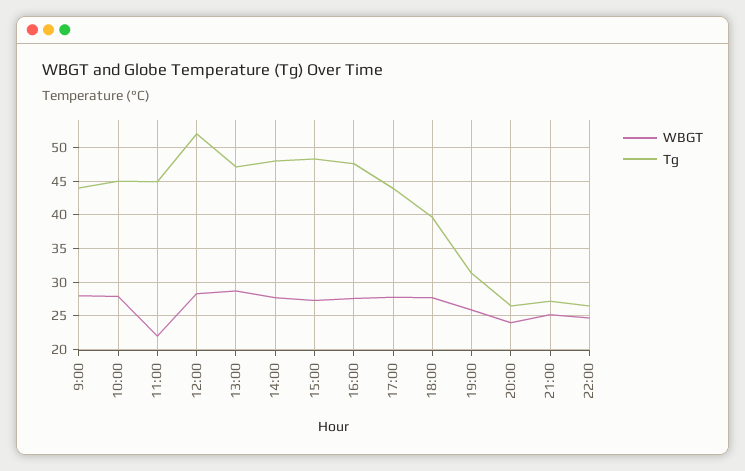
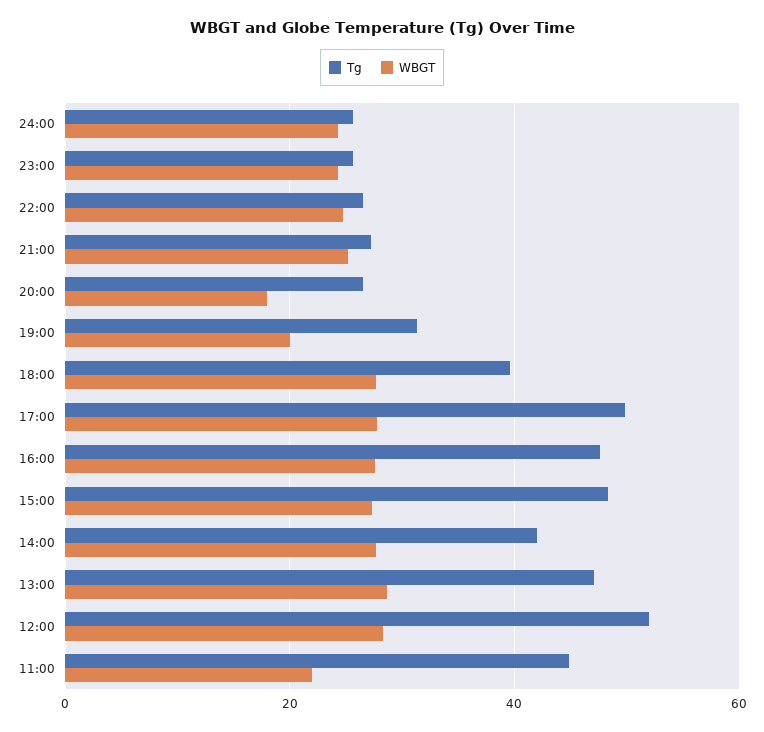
WBGT, 9:00: 28 -> none
Tg, 9:00: 44 -> none
WBGT, 10:00: 28 -> none
Tg, 10:00: 45 -> none
Tg, 14:00: 48 -> 42
Tg, 17:00: 44 -> 50
WBGT, 19:00: 26 -> 20
WBGT, 20:00: 24 -> 18
Tg, 24:00: none -> 26
WBGT, 24:00: none -> 24
Tg, 23:00: none -> 26
WBGT, 23:00: none -> 24

